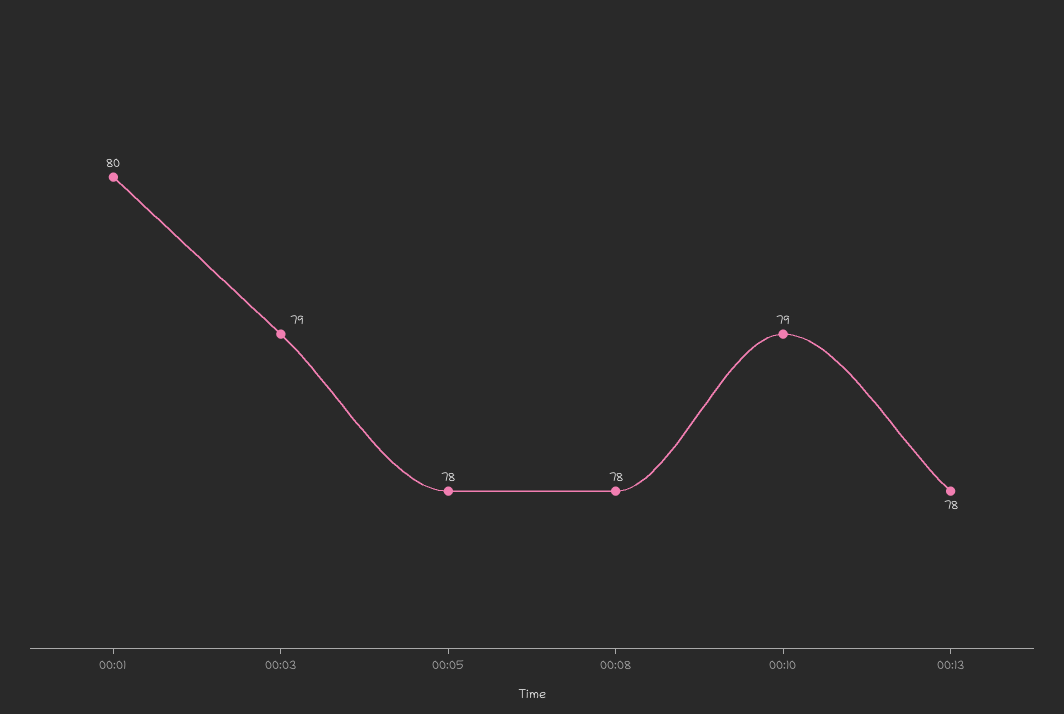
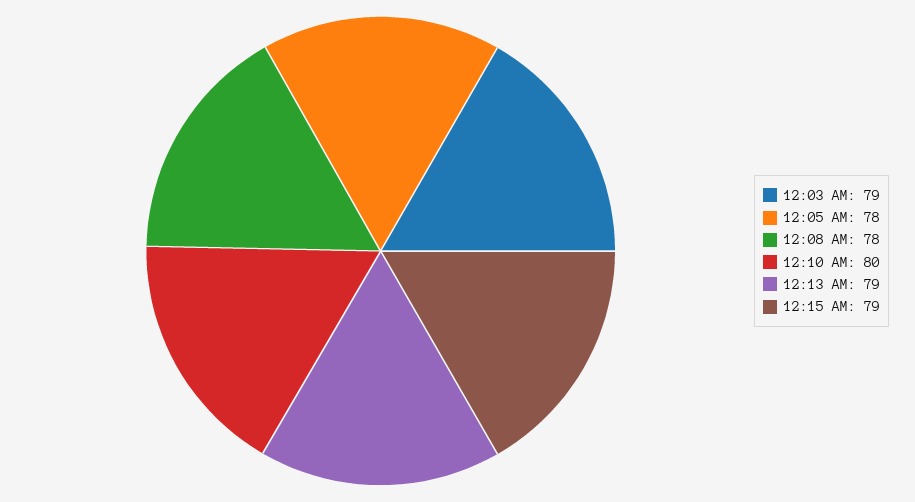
00:01: 80 -> none
00:10: 79 -> 80
00:13: 78 -> 79
12:15 AM: none -> 79

